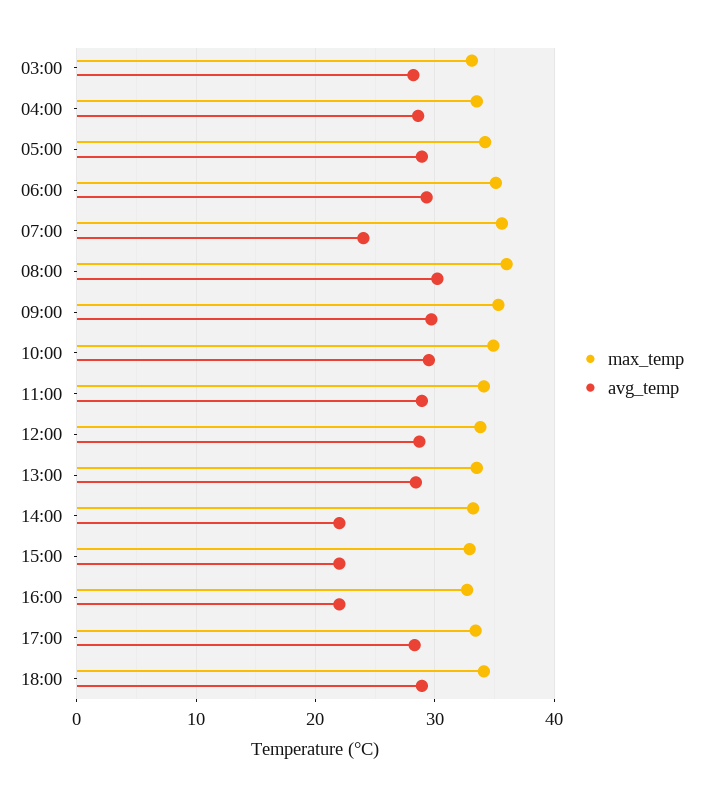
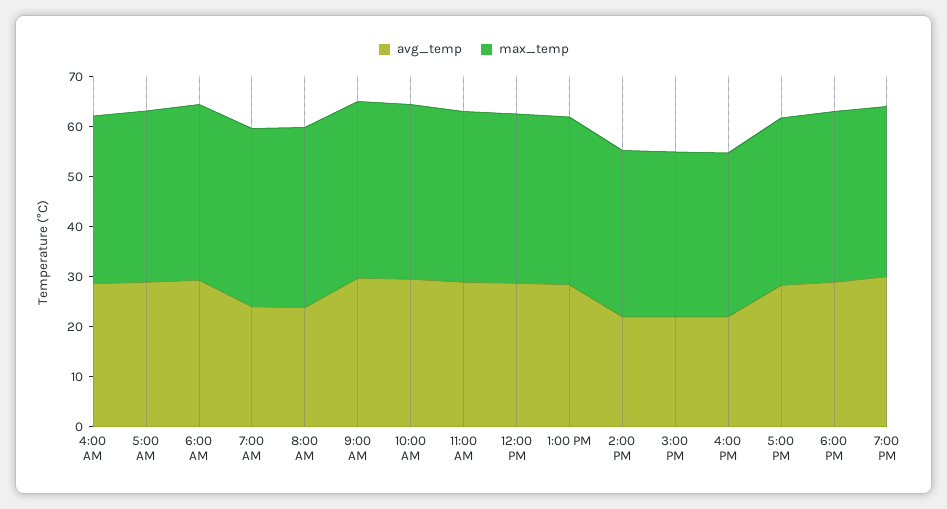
max_temp, 03:00: 33 -> none
avg_temp, 03:00: 28 -> none
avg_temp, 08:00: 30 -> 24
avg_temp, 7:00 PM: none -> 30
max_temp, 7:00 PM: none -> 34

